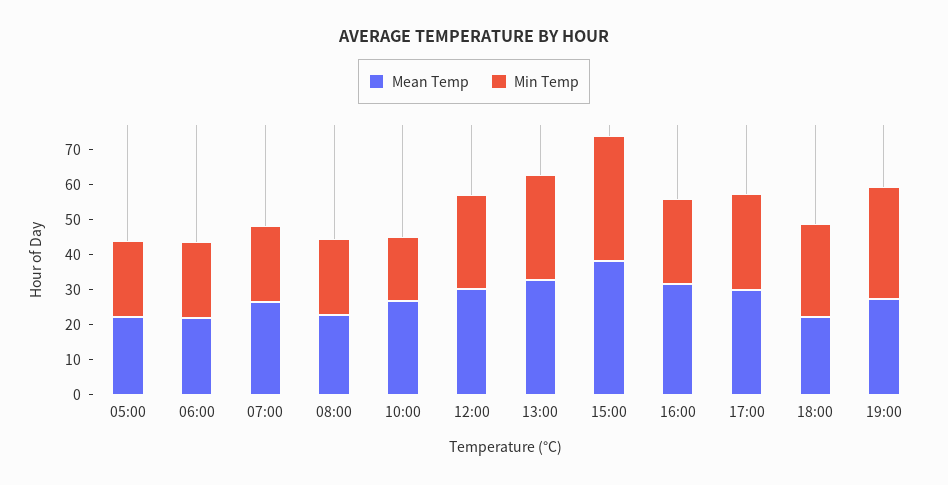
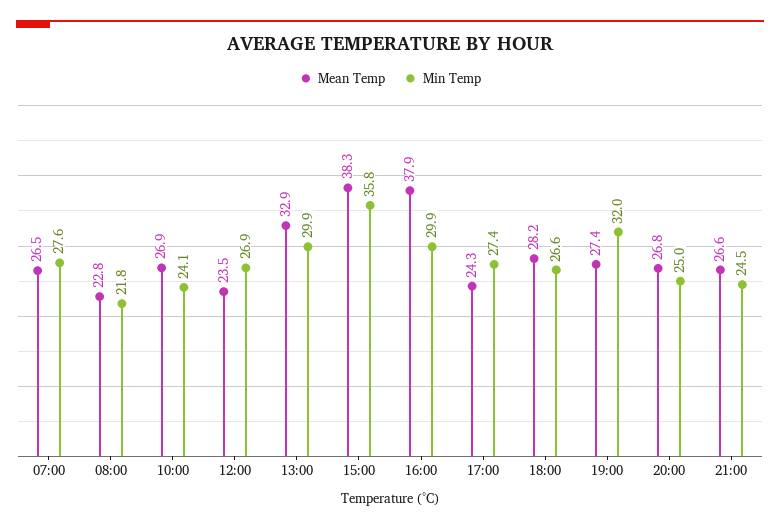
Mean Temp, 05:00: 22.5 -> none
Min Temp, 05:00: 22.5 -> none
Mean Temp, 06:00: 22.5 -> none
Min Temp, 06:00: 22.5 -> none
Min Temp, 07:00: 22.5 -> 27.6
Min Temp, 10:00: 17.5 -> 24.1
Mean Temp, 12:00: 30 -> 23.5
Mean Temp, 16:00: 32.5 -> 37.9
Min Temp, 16:00: 25 -> 29.9
Mean Temp, 17:00: 30 -> 24.3
Mean Temp, 18:00: 22.5 -> 28.2
Mean Temp, 20:00: none -> 26.8
Min Temp, 20:00: none -> 25
Mean Temp, 21:00: none -> 26.6
Min Temp, 21:00: none -> 24.5

